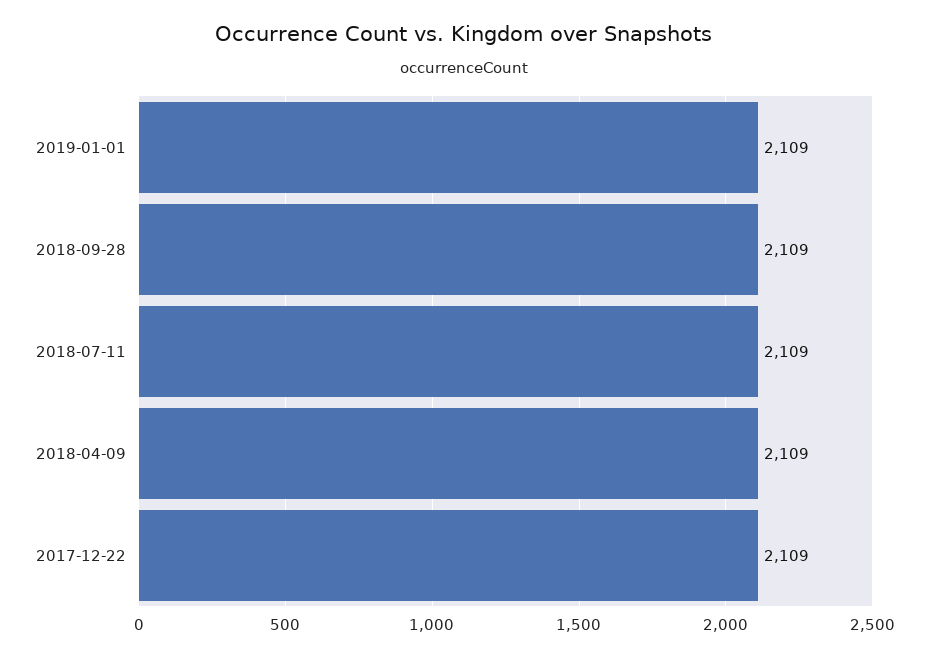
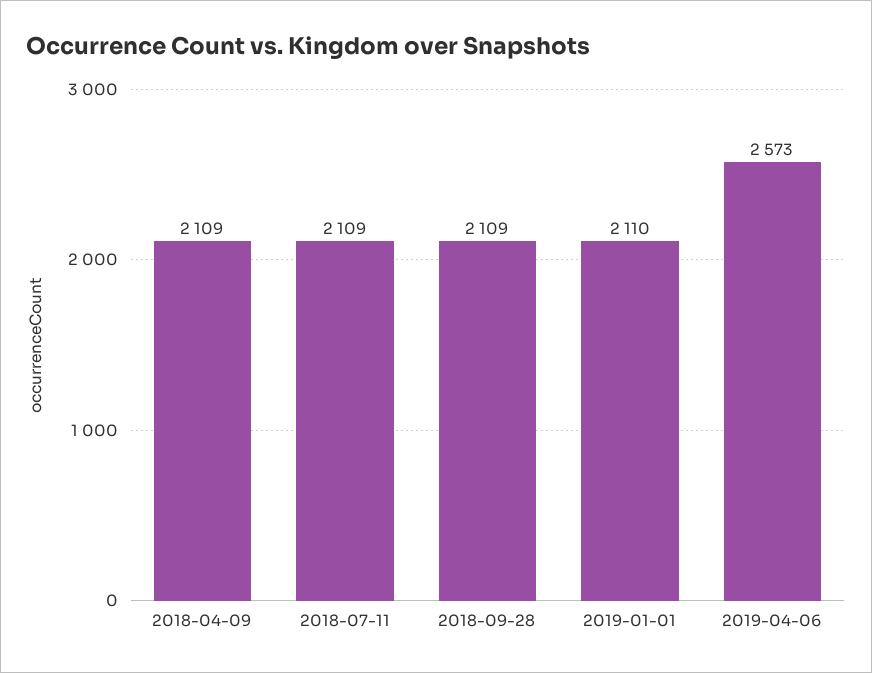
2019-01-01: 2109 -> 2110
2017-12-22: 2109 -> none
2019-04-06: none -> 2573

